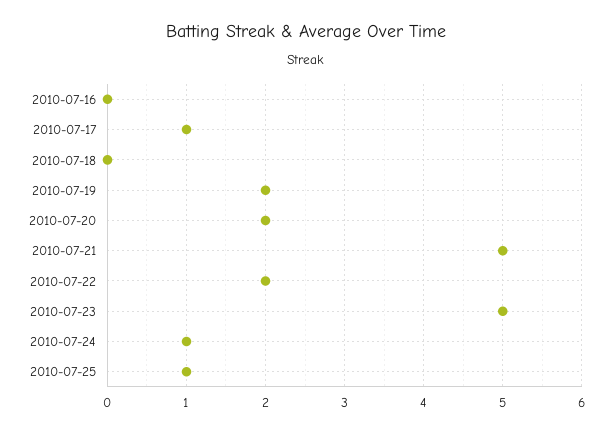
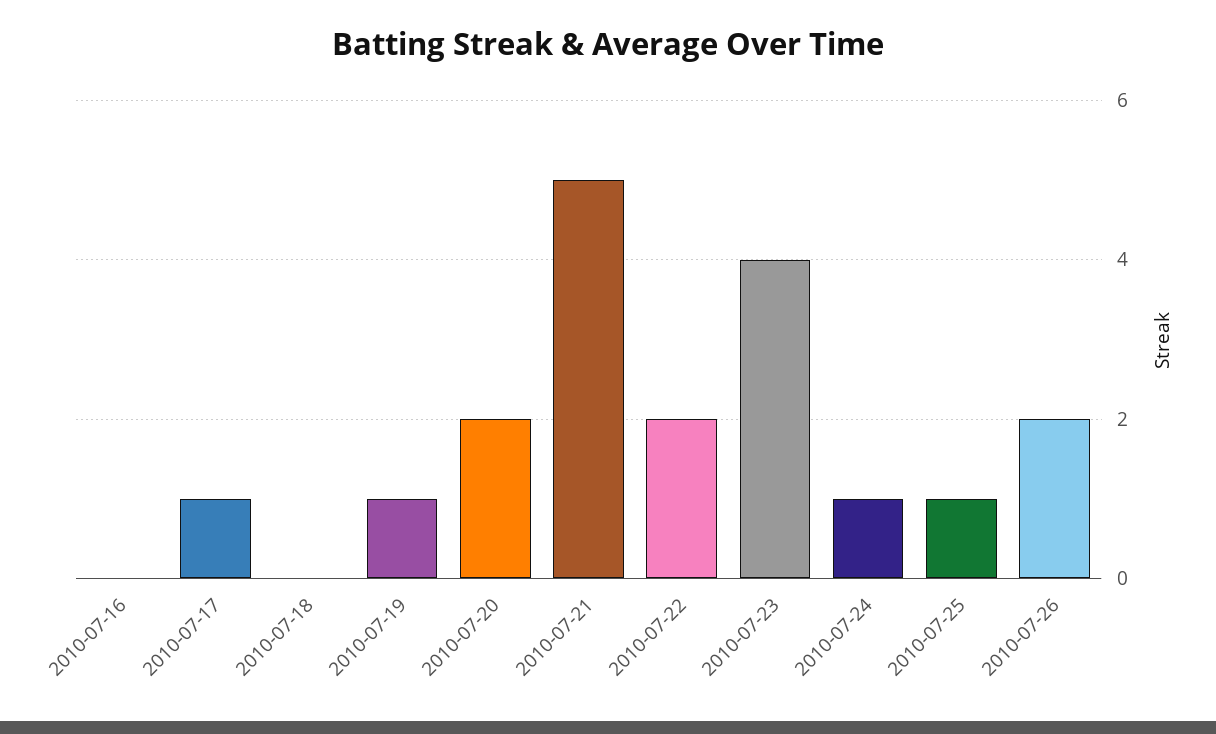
2010-07-19: 2 -> 1
2010-07-23: 5 -> 4
2010-07-26: none -> 2

